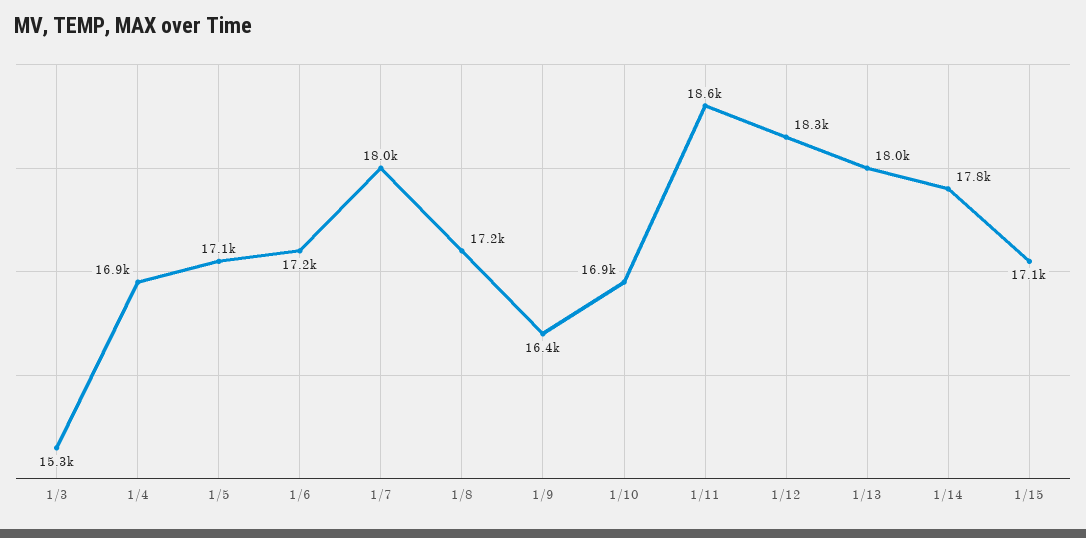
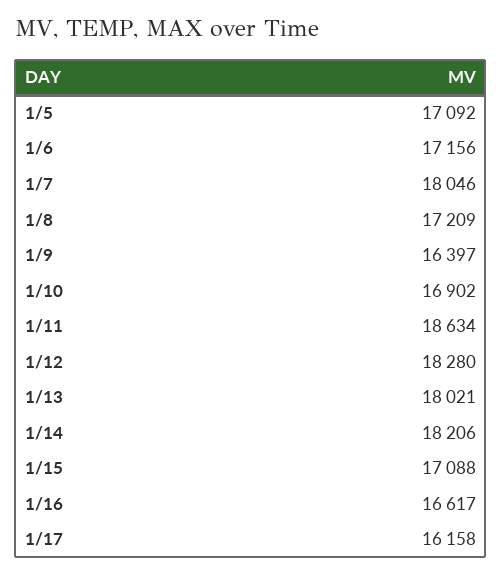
1/3: 15300 -> none
1/4: 16900 -> none
1/14: 17800 -> 18206
1/16: none -> 16617
1/17: none -> 16158

